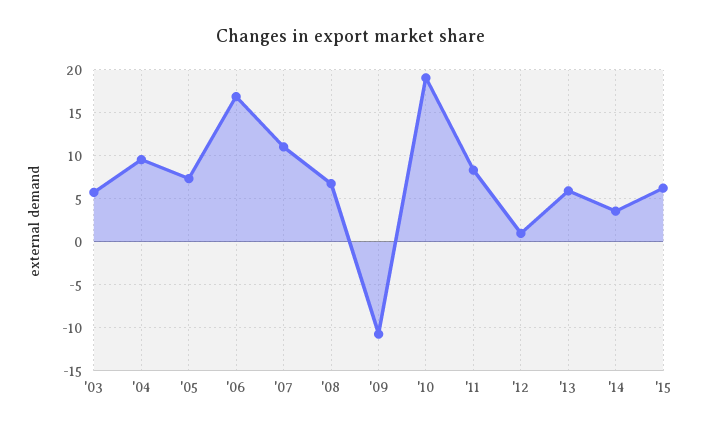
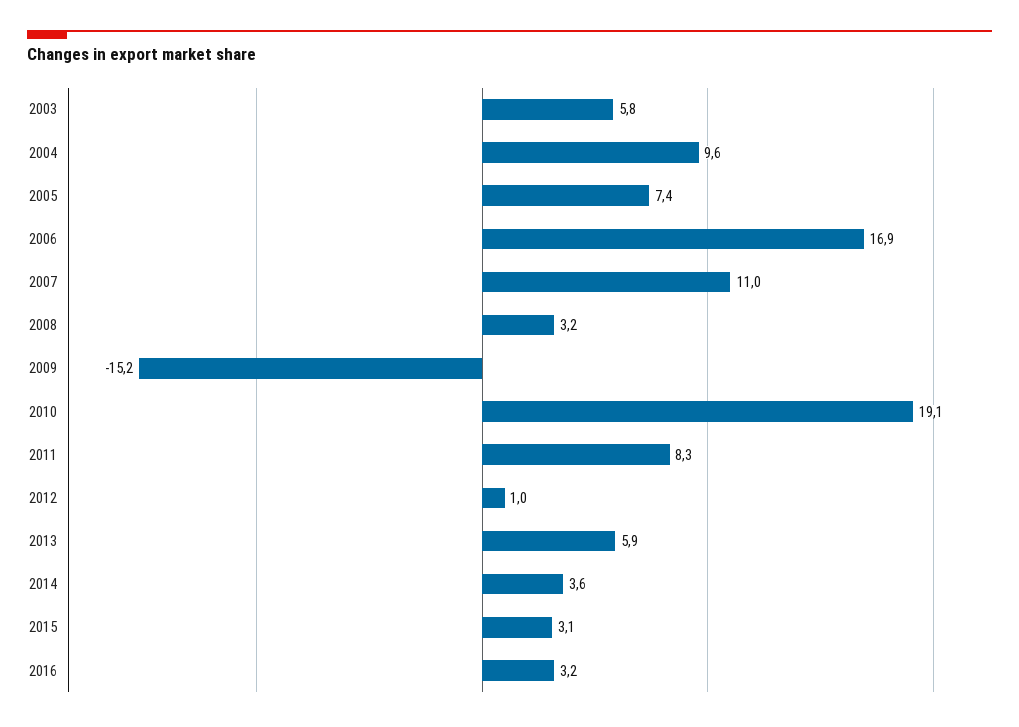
'08: 7 -> 3.2
'09: -11 -> -15.2
'15: 6 -> 3.1
2016: none -> 3.2

